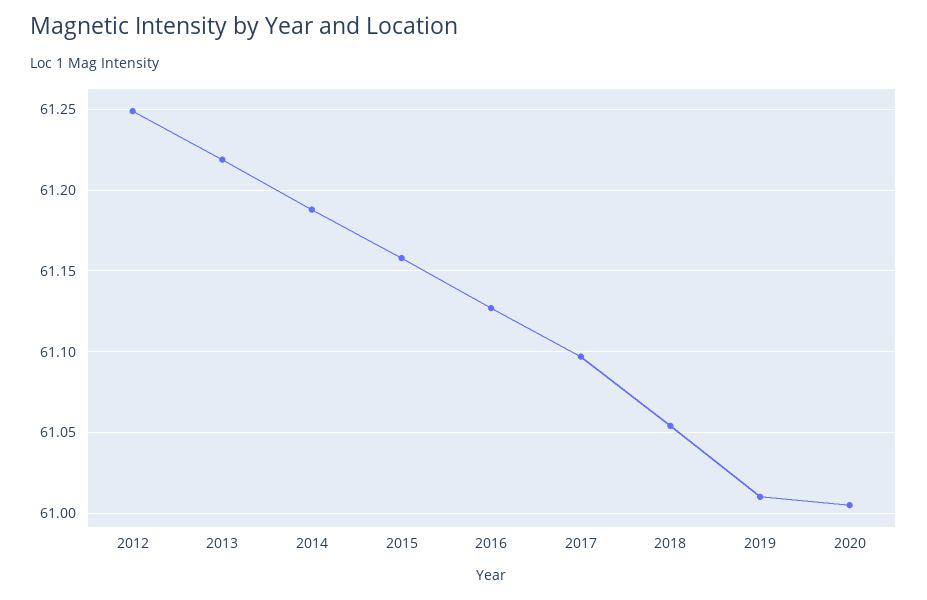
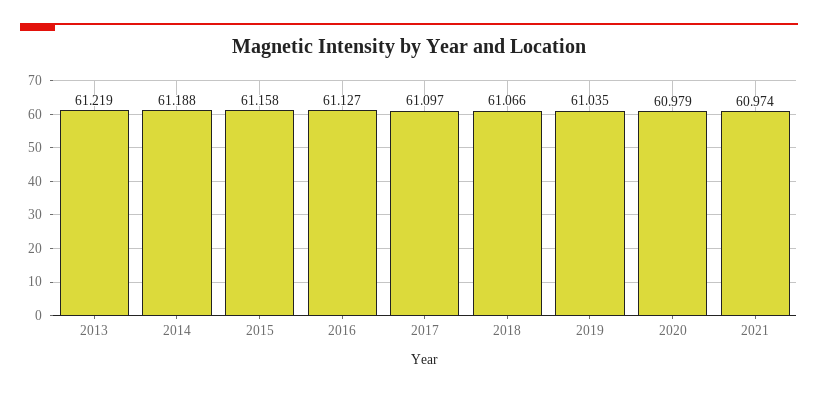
2012: 61.25 -> none
2018: 61.055 -> 61.066
2019: 61.01 -> 61.035
2020: 61.005 -> 60.979
2021: none -> 60.974

